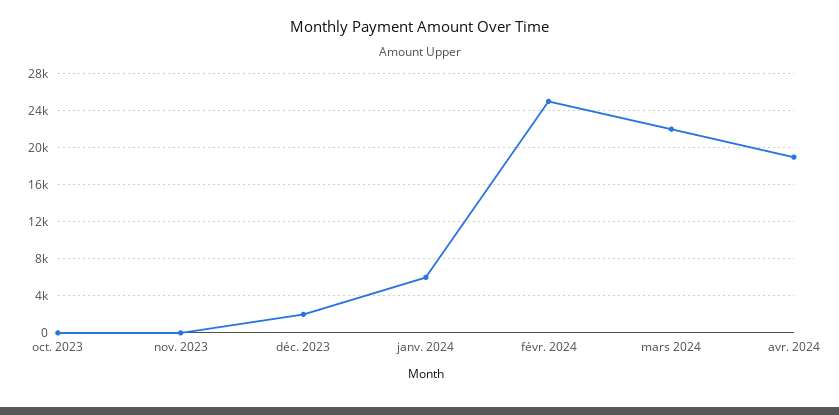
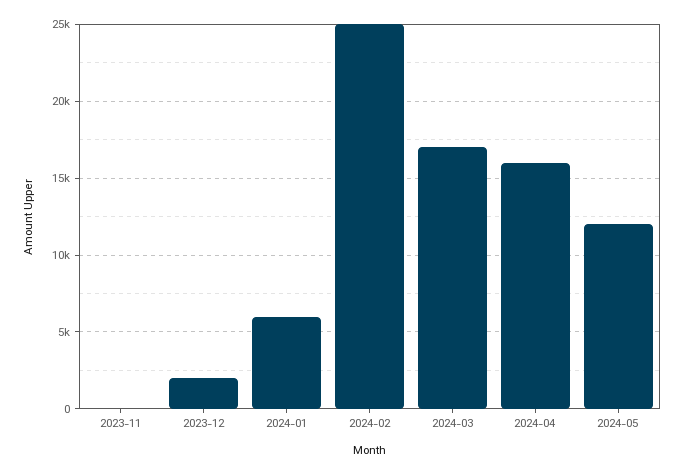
oct. 2023: 0 -> none
mars 2024: 22000 -> 17000
avr. 2024: 19000 -> 16000
2024-05: none -> 12000

